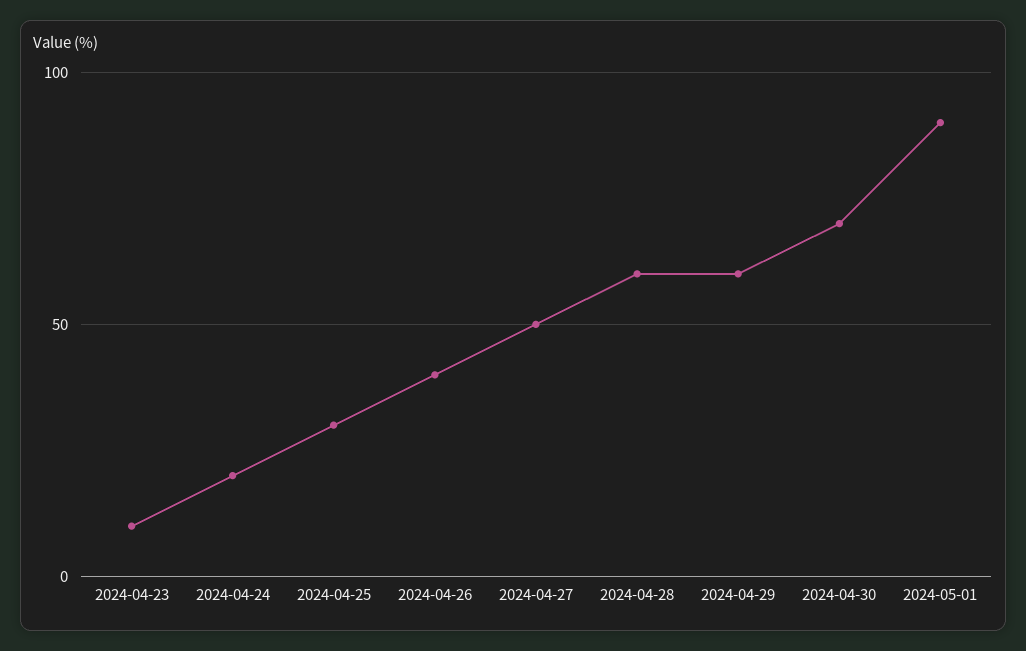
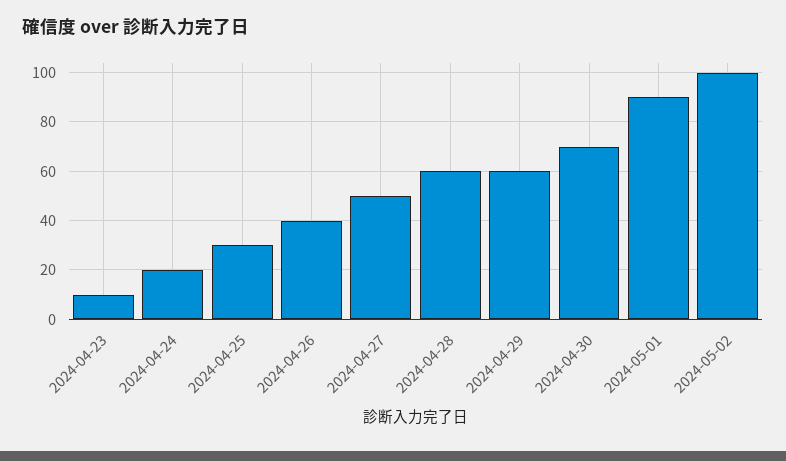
2024-05-02: none -> 100

